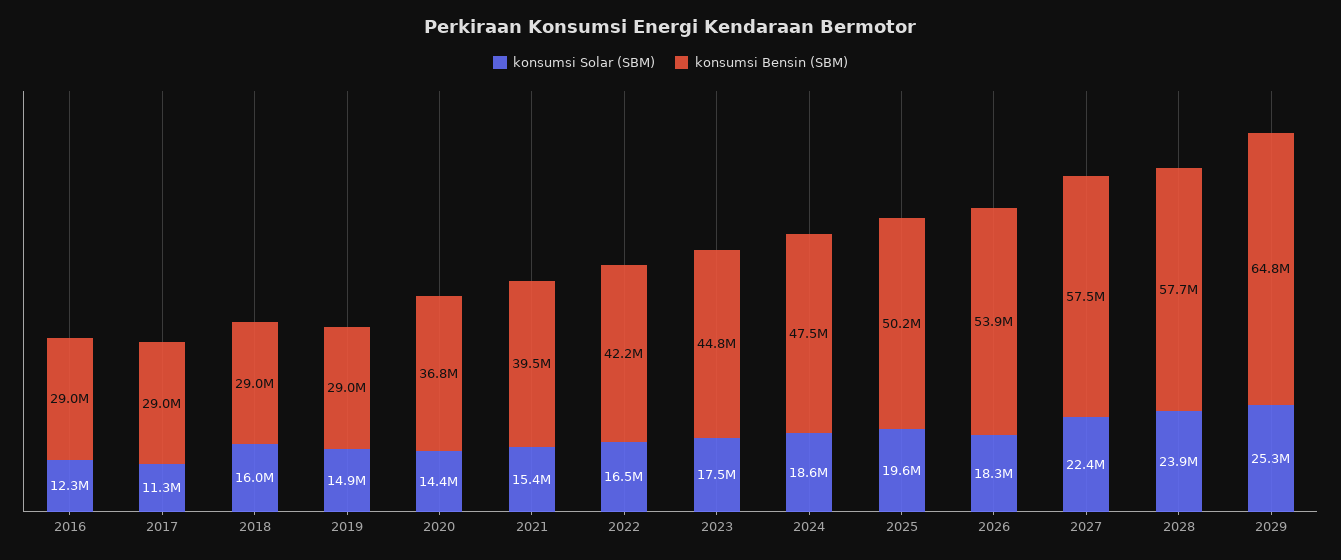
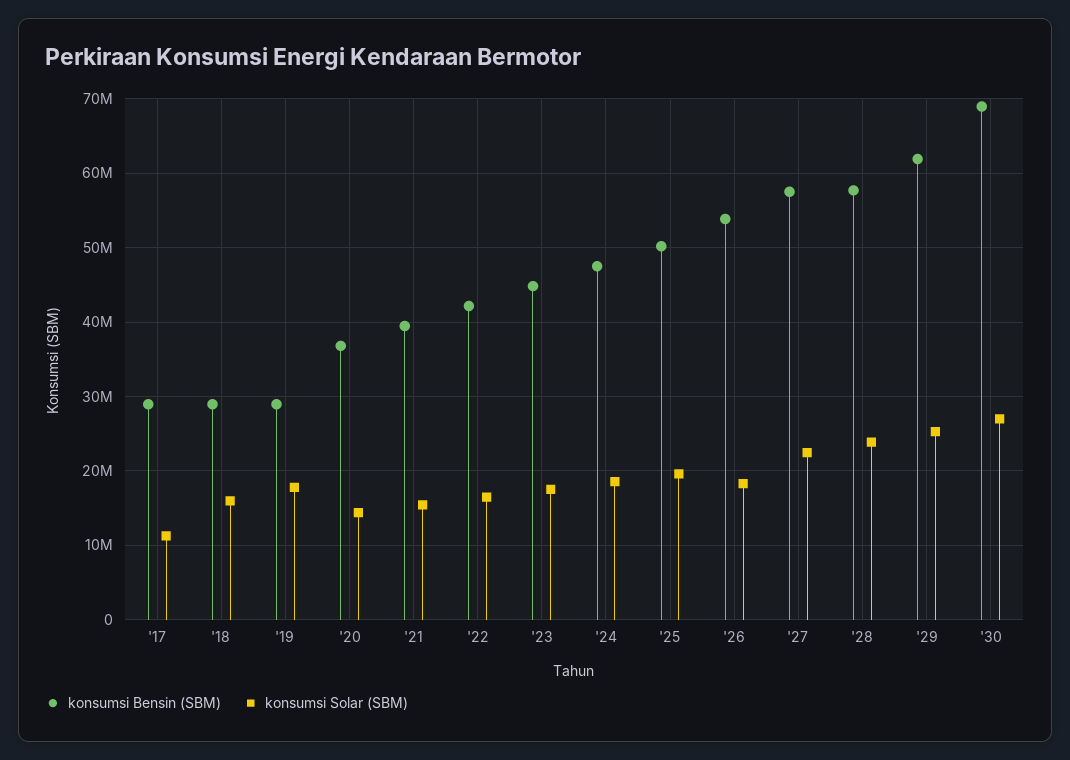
konsumsi Solar (SBM), 2016: 12300000 -> none
konsumsi Bensin (SBM), 2016: 29000000 -> none
konsumsi Solar (SBM), 2019: 14900000 -> 18000000
konsumsi Bensin (SBM), 2029: 64800000 -> 62000000
konsumsi Bensin (SBM), '30: none -> 69000000
konsumsi Solar (SBM), '30: none -> 27000000

